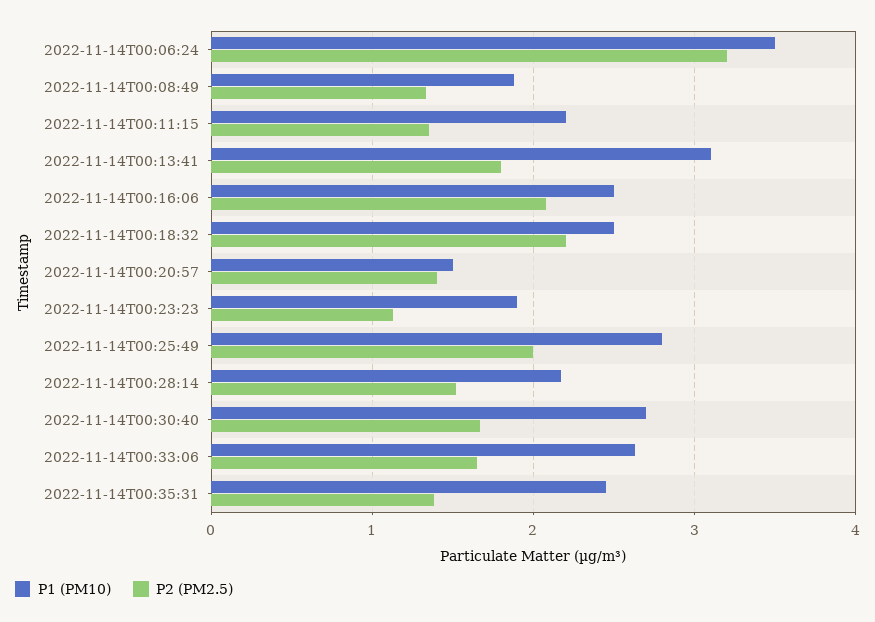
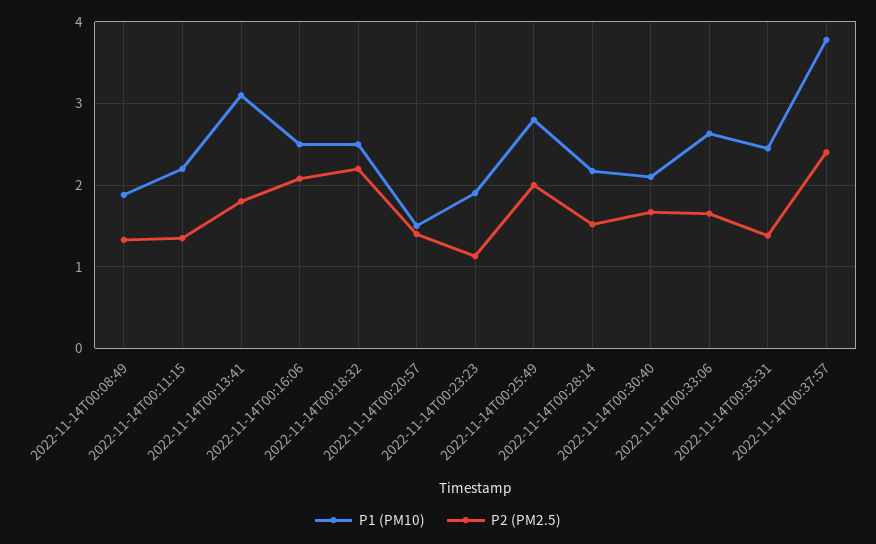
P1 (PM10), 2022-11-14T00:06:24: 3.5 -> none
P2 (PM2.5), 2022-11-14T00:06:24: 3.2 -> none
P1 (PM10), 2022-11-14T00:30:40: 2.7 -> 2.1
P1 (PM10), 2022-11-14T00:37:57: none -> 3.8
P2 (PM2.5), 2022-11-14T00:37:57: none -> 2.4

